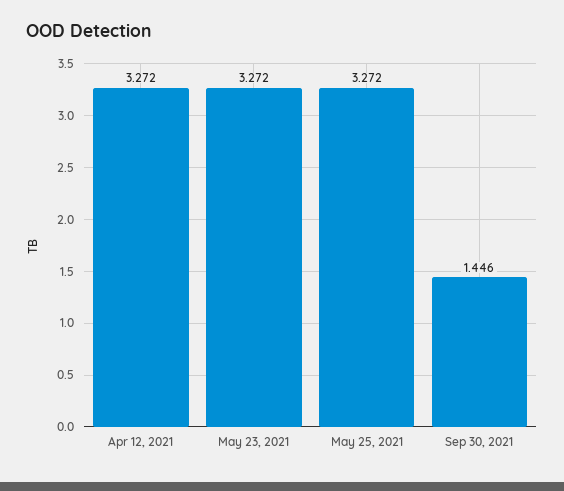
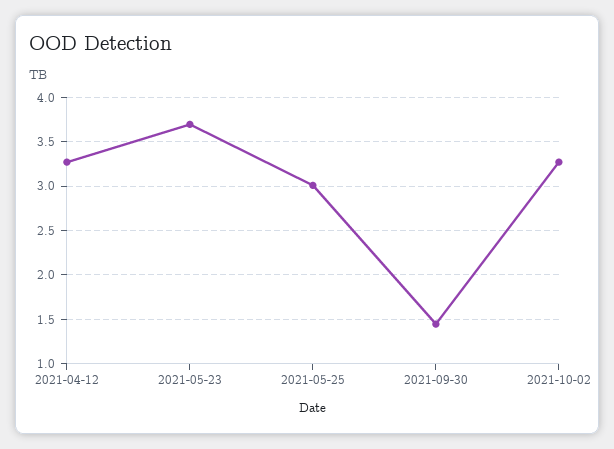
May 23, 2021: 3.272 -> 3.7
May 25, 2021: 3.272 -> 3
2021-10-02: none -> 3.3

